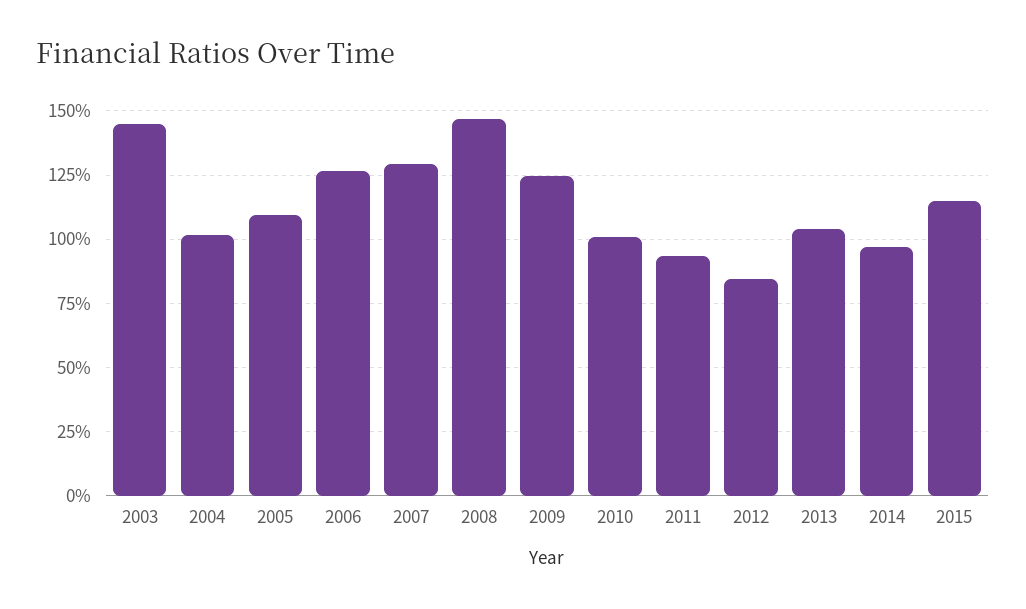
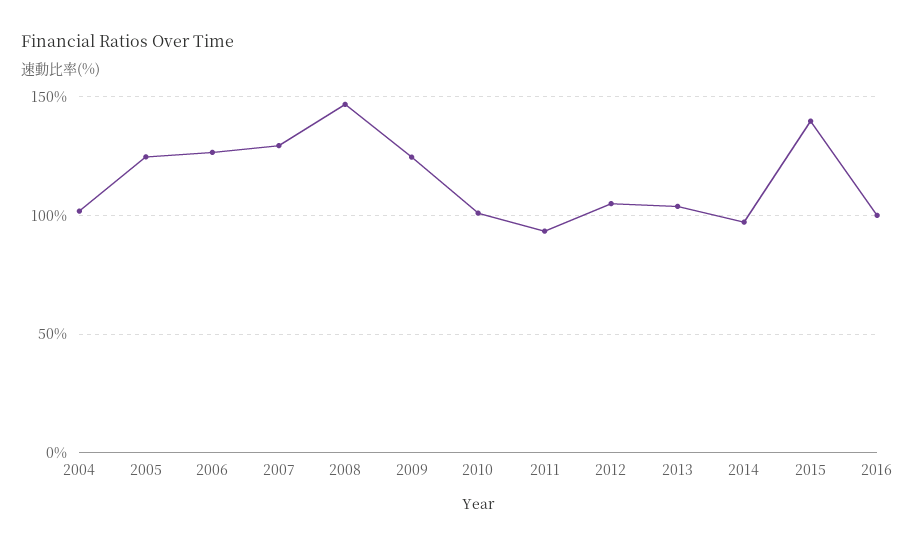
2003: 145 -> none
2005: 110 -> 125
2012: 85 -> 105
2015: 115 -> 140
2016: none -> 100

